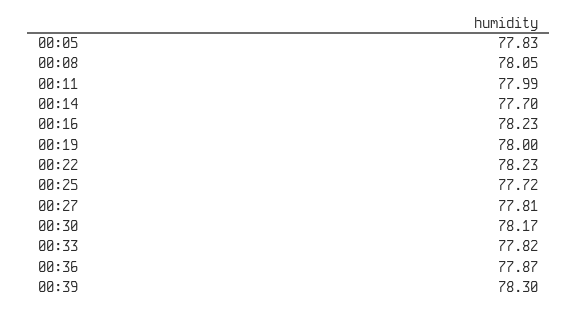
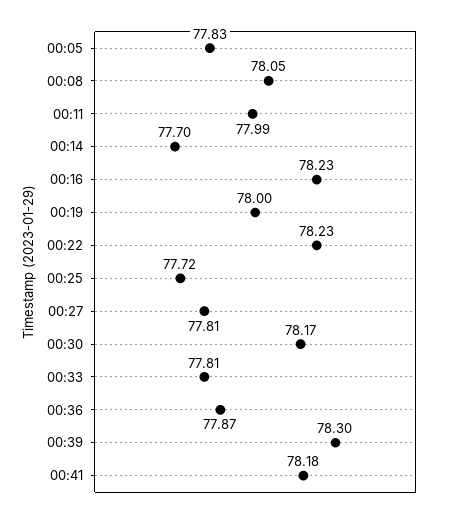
00:33: 77.82 -> 77.81
00:41: none -> 78.18

